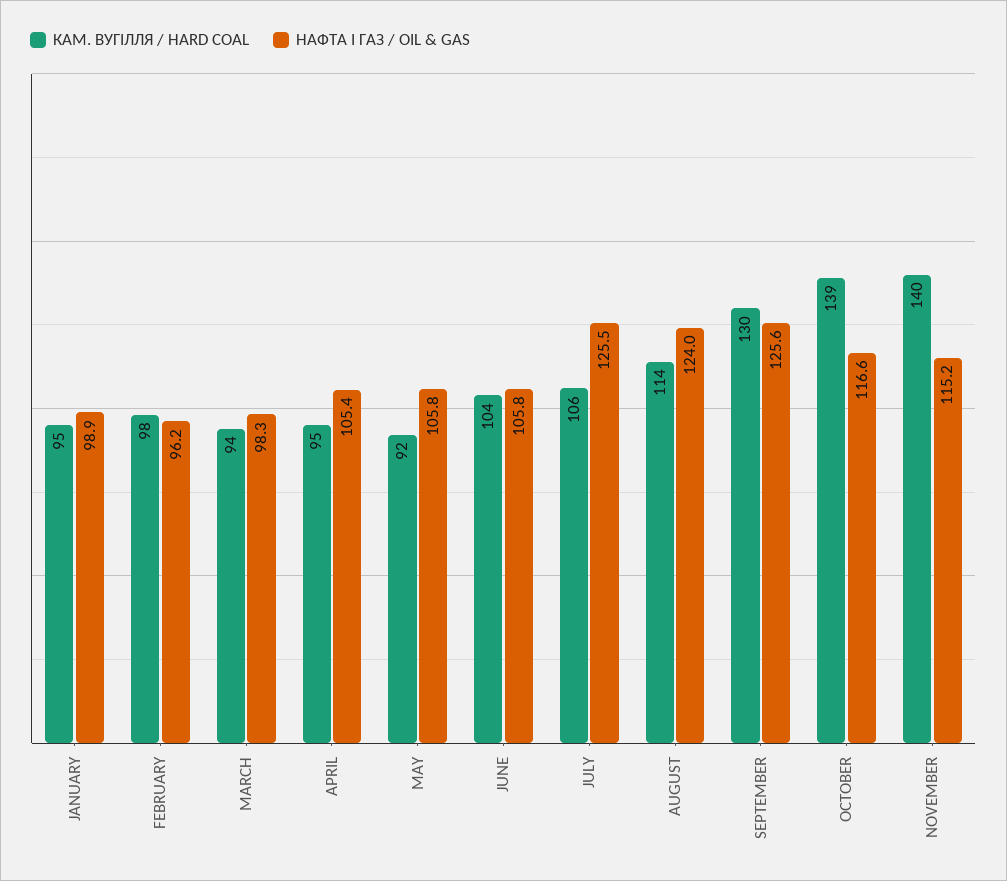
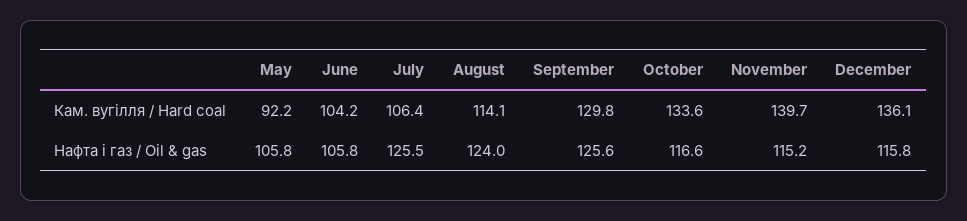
КАМ. ВУГІЛЛЯ / HARD COAL, JANUARY: 95 -> none
НАФТА І ГАЗ / OIL & GAS, JANUARY: 98.9 -> none
КАМ. ВУГІЛЛЯ / HARD COAL, FEBRUARY: 98 -> none
НАФТА І ГАЗ / OIL & GAS, FEBRUARY: 96.2 -> none
КАМ. ВУГІЛЛЯ / HARD COAL, MARCH: 94 -> none
НАФТА І ГАЗ / OIL & GAS, MARCH: 98.3 -> none
КАМ. ВУГІЛЛЯ / HARD COAL, APRIL: 95 -> none
НАФТА І ГАЗ / OIL & GAS, APRIL: 105.4 -> none
КАМ. ВУГІЛЛЯ / HARD COAL, OCTOBER: 139 -> 133.6
КАМ. ВУГІЛЛЯ / HARD COAL, December: none -> 136.1
НАФТА І ГАЗ / OIL & GAS, December: none -> 115.8

